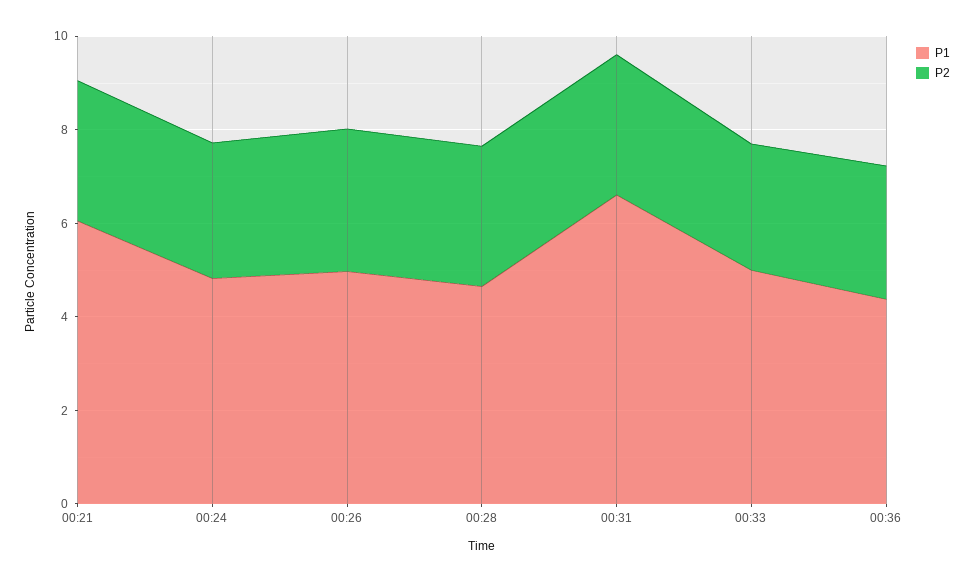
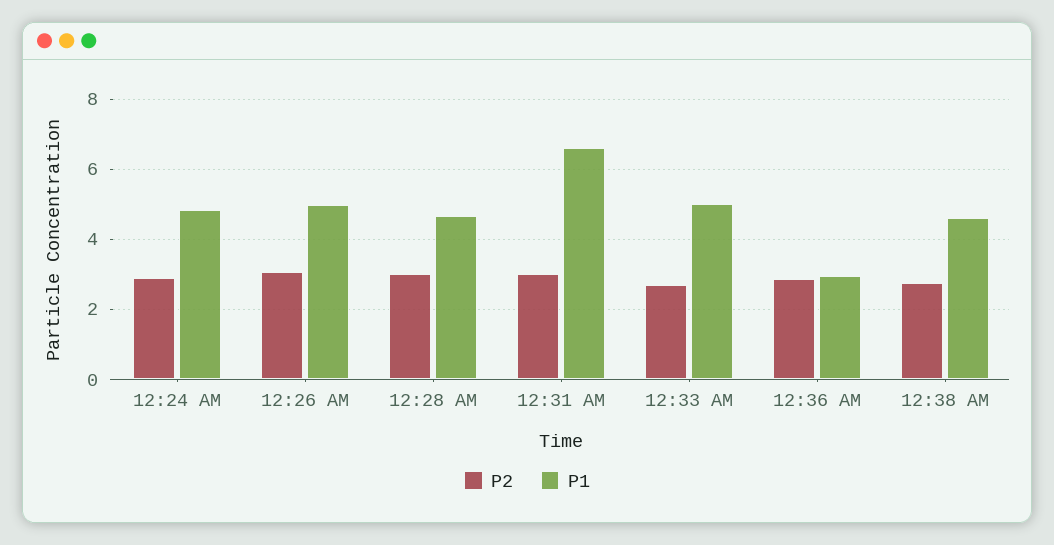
P1, 00:21: 6 -> none
P2, 00:21: 3 -> none
P1, 00:36: 4.5 -> 3
P2, 12:38 AM: none -> 2.8
P1, 12:38 AM: none -> 4.6

